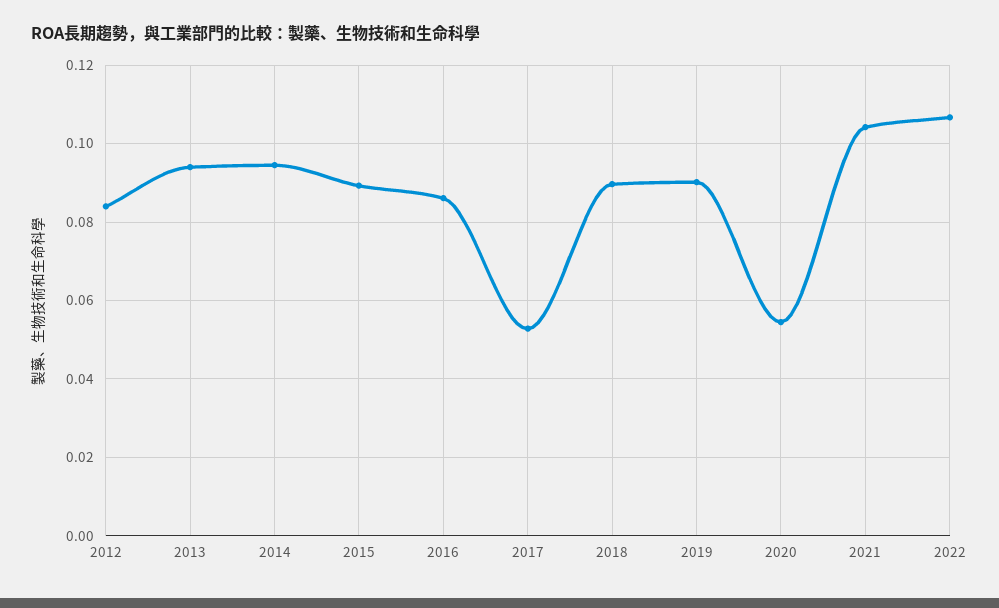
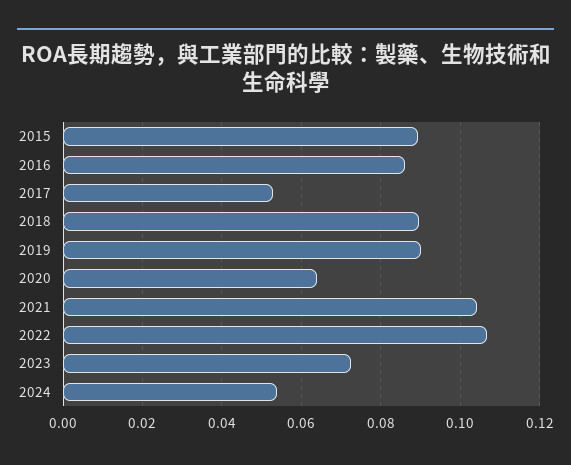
2012: 0.084 -> none
2013: 0.094 -> none
2014: 0.094 -> none
2020: 0.054 -> 0.064
2023: none -> 0.072
2024: none -> 0.054

